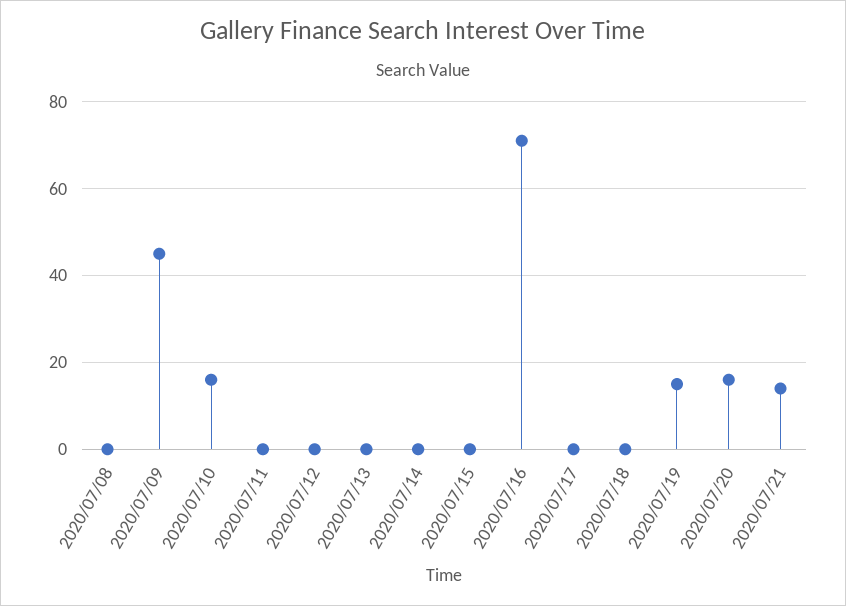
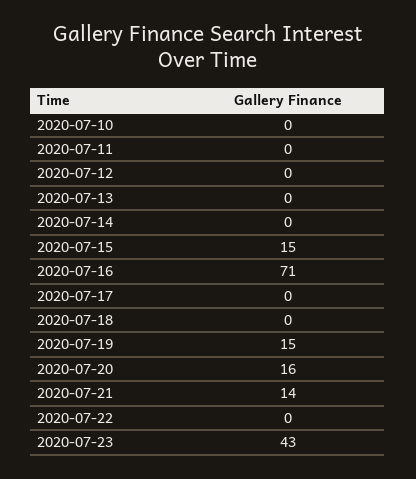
2020/07/08: 0 -> none
2020/07/09: 45 -> none
2020/07/10: 15 -> 0
2020/07/15: 0 -> 15
2020-07-22: none -> 0
2020-07-23: none -> 43

